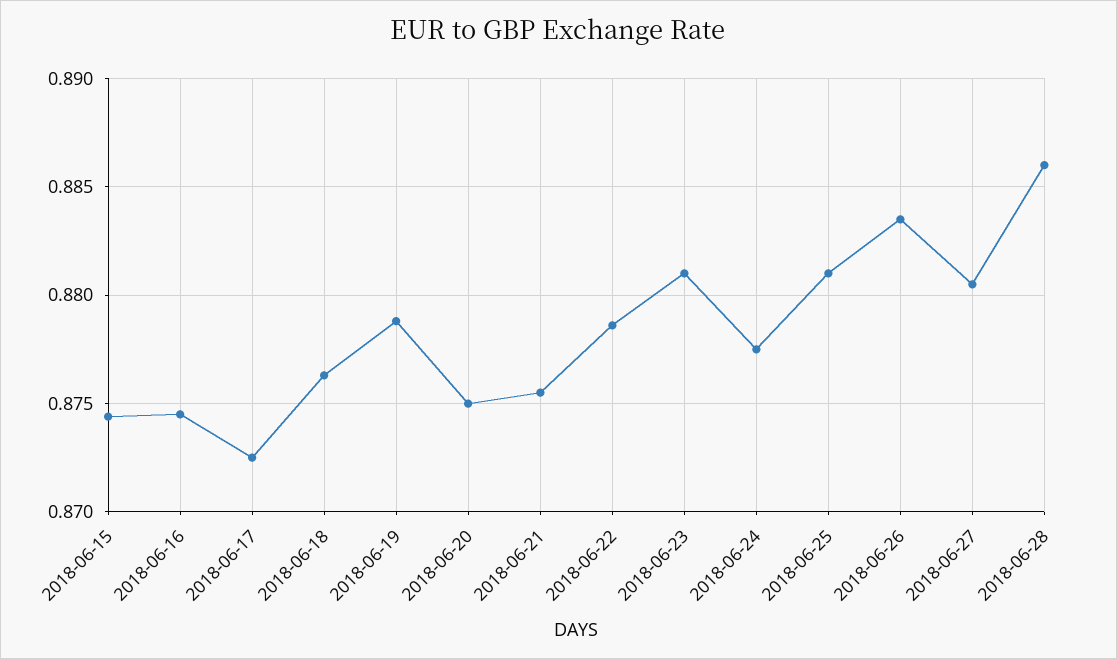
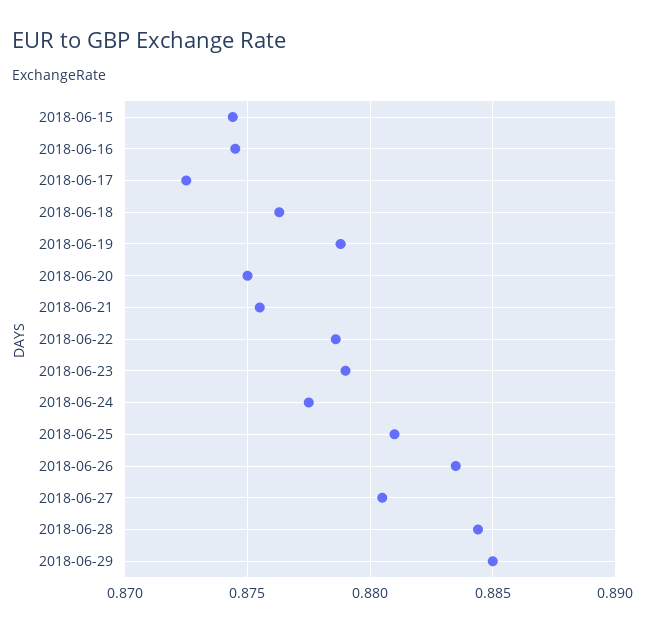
2018-06-23: 0.881 -> 0.879
2018-06-28: 0.886 -> 0.8845
2018-06-29: none -> 0.885

